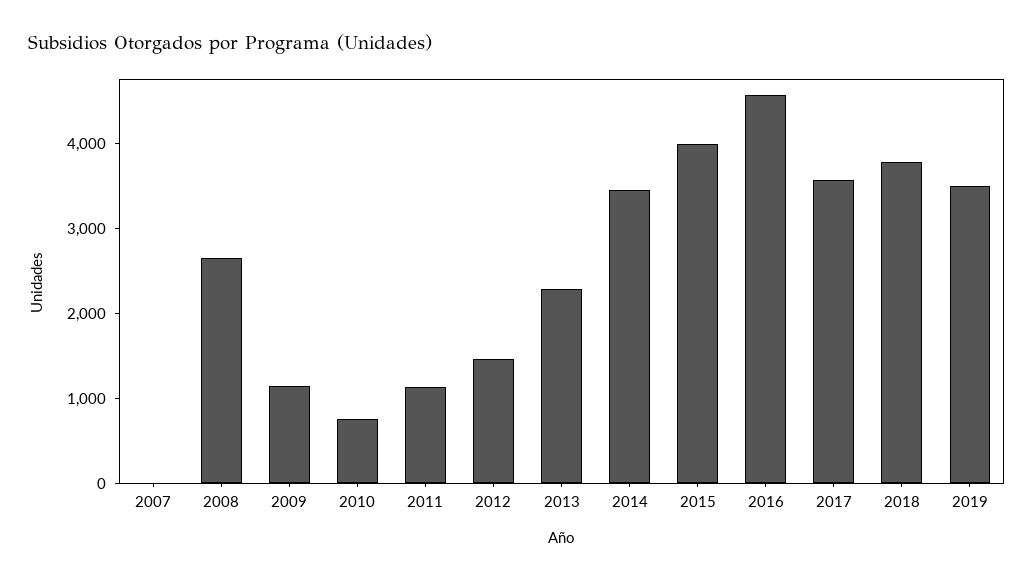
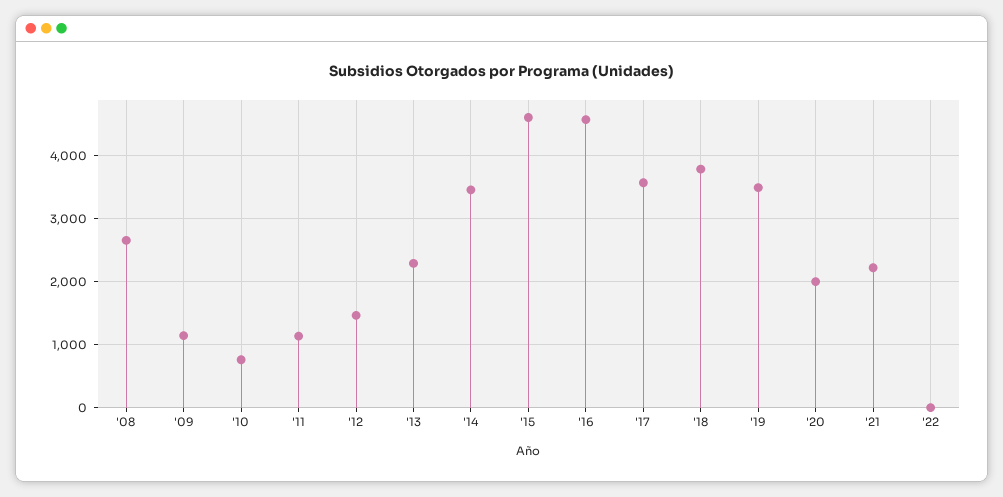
2007: 0 -> none
2015: 4000 -> 4600
'20: none -> 2000
'21: none -> 2200
'22: none -> 0

